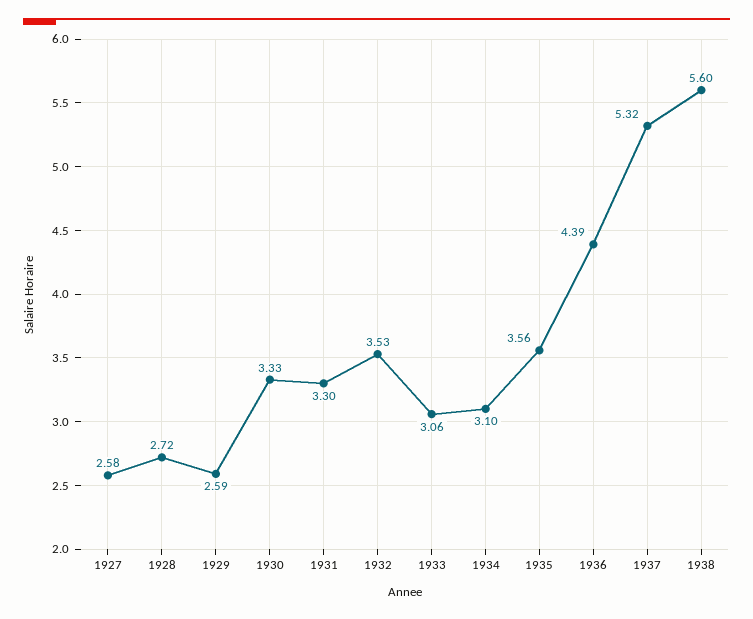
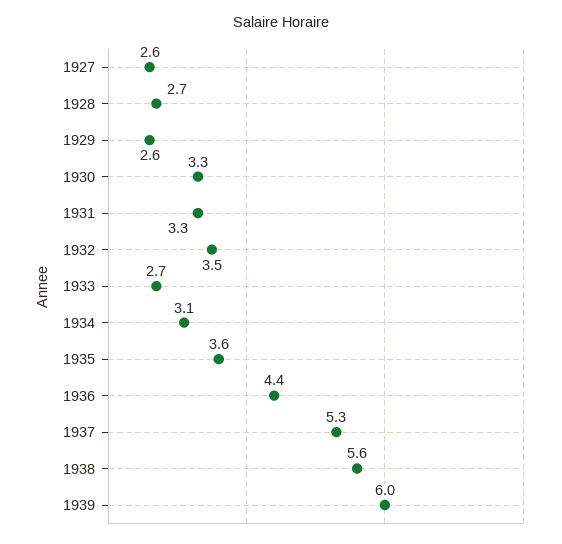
1933: 3.06 -> 2.7
1939: none -> 6

